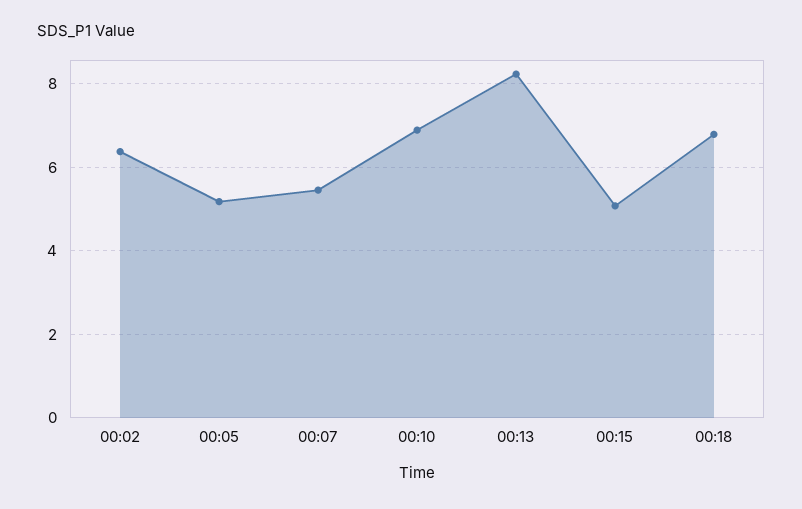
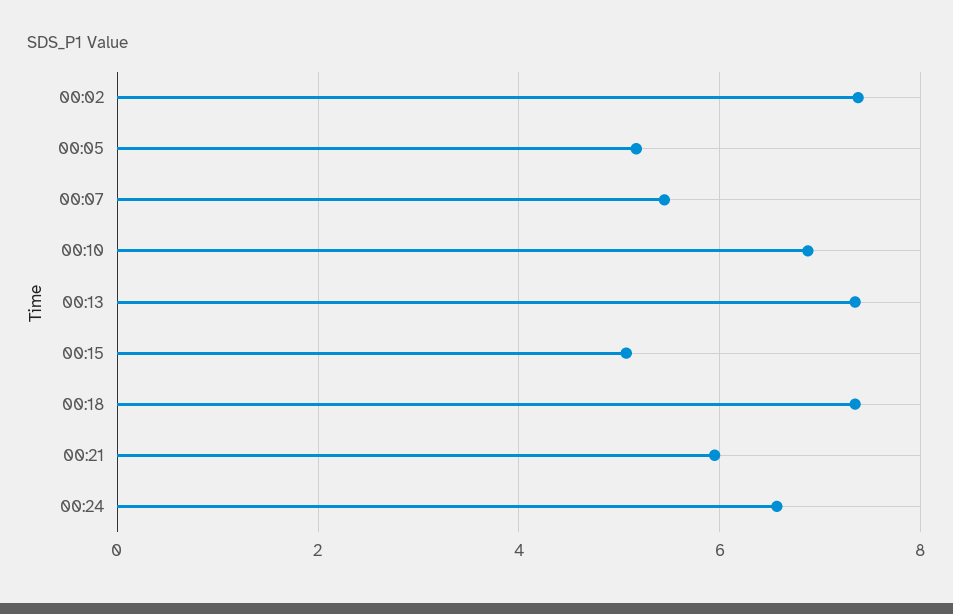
00:02: 6.4 -> 7.4
00:13: 8.2 -> 7.4
00:18: 6.8 -> 7.4
00:21: none -> 6
00:24: none -> 6.6

